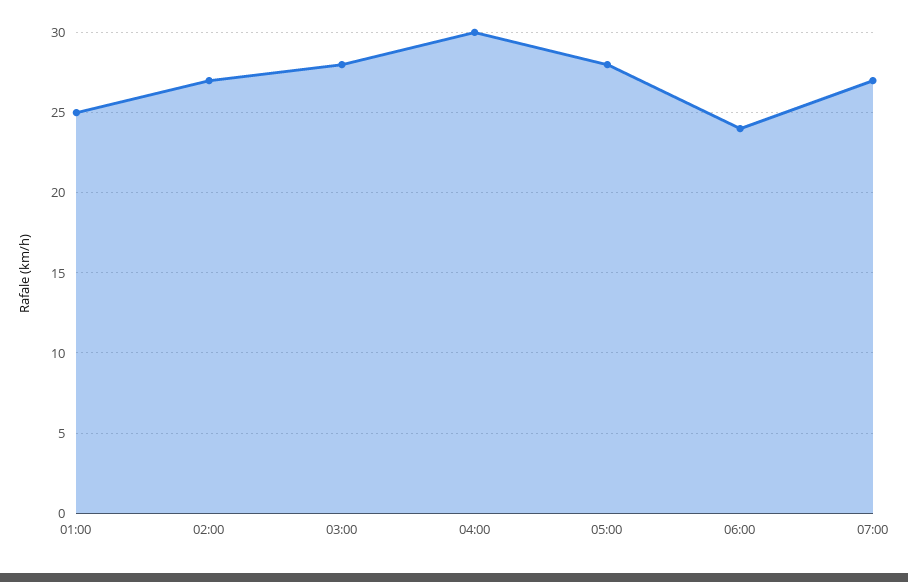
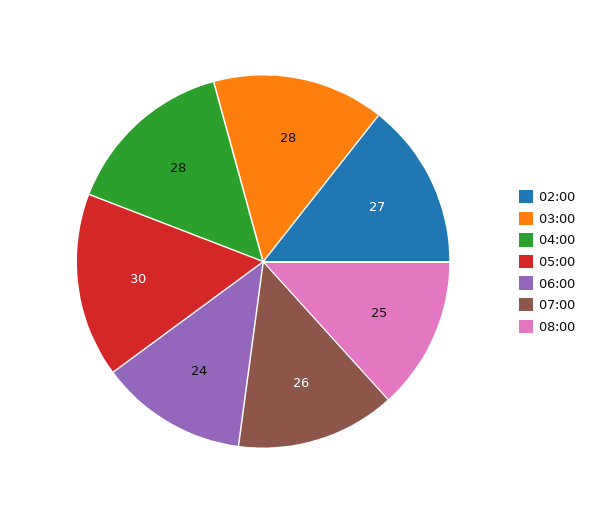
01:00: 25 -> none
04:00: 30 -> 28
05:00: 28 -> 30
07:00: 27 -> 26
08:00: none -> 25

